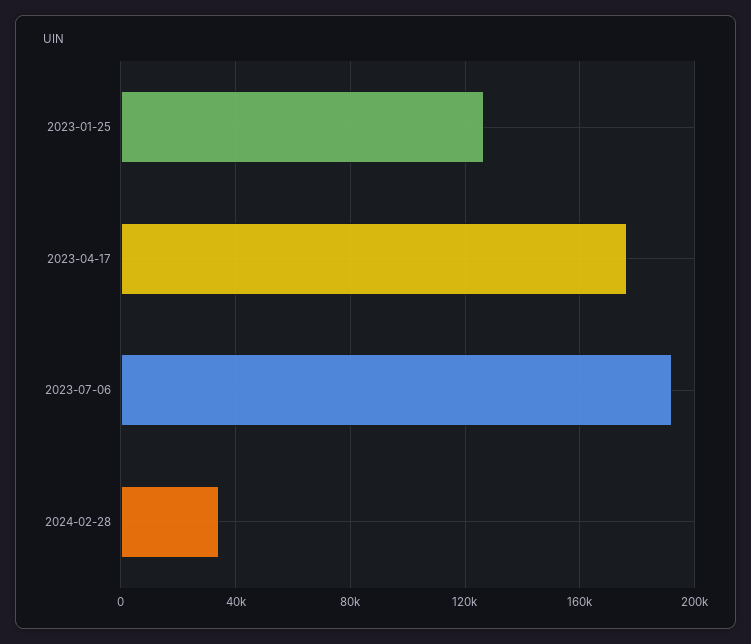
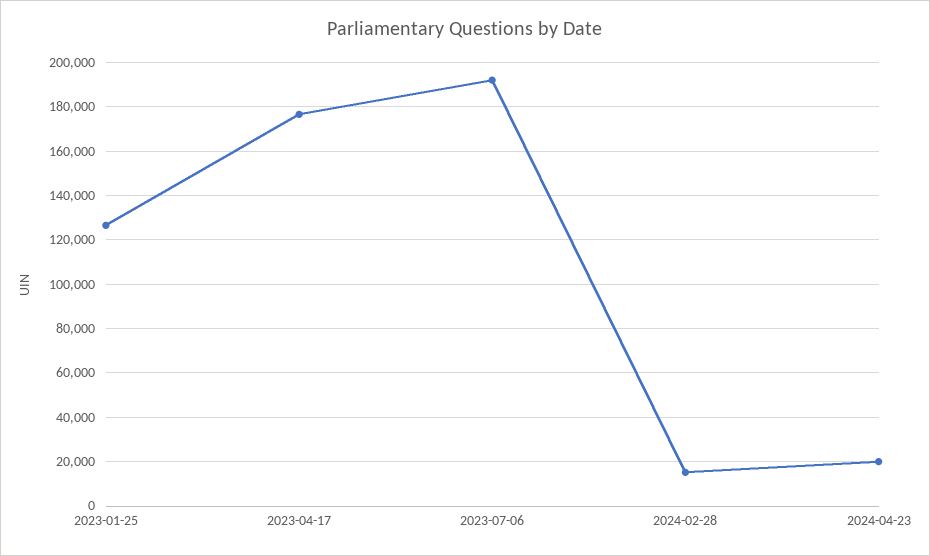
2024-02-28: 35000 -> 15000
2024-04-23: none -> 20000

